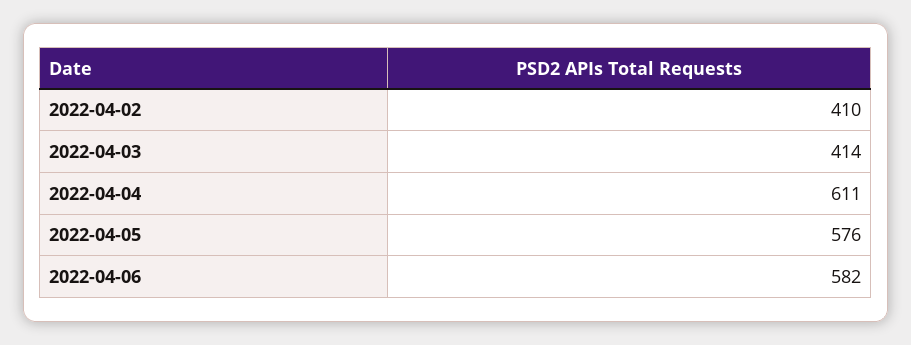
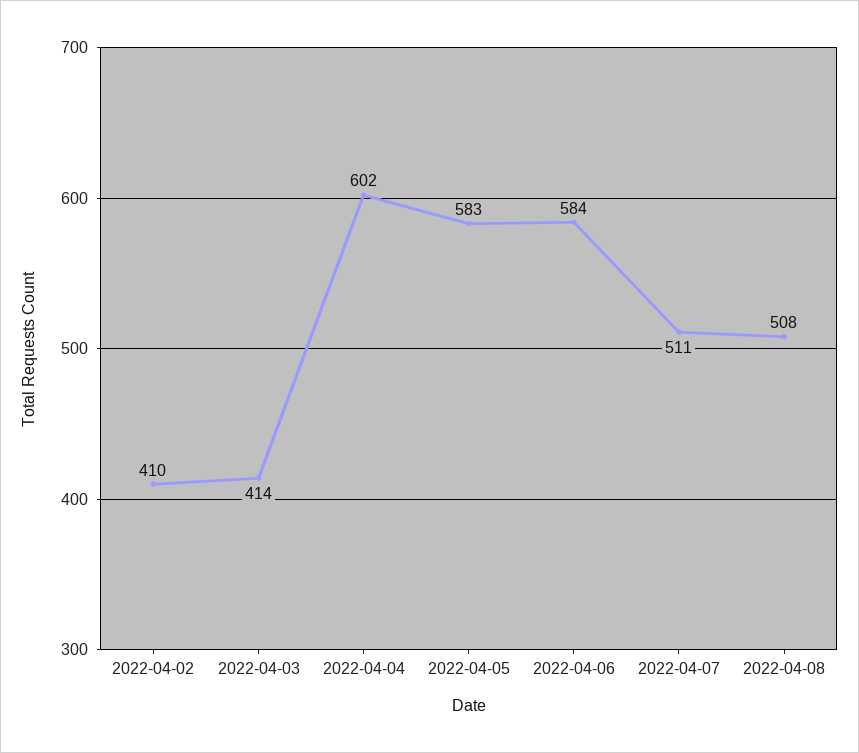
2022-04-04: 611 -> 602
2022-04-05: 576 -> 583
2022-04-06: 582 -> 584
2022-04-07: none -> 511
2022-04-08: none -> 508

